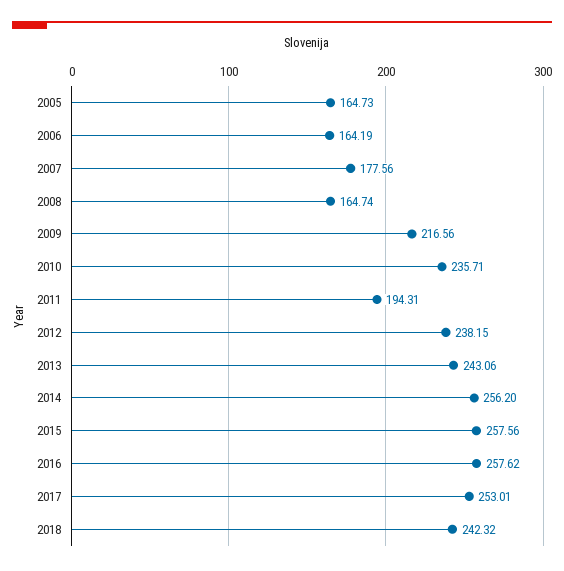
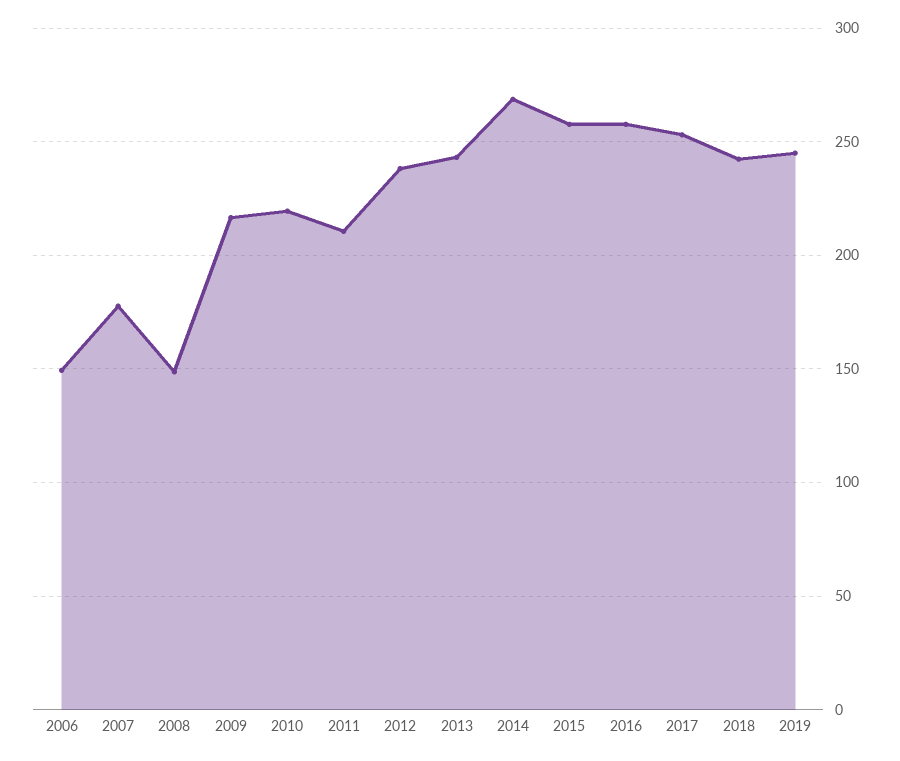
2005: 164.73 -> none
2006: 164.19 -> 150
2008: 164.74 -> 150
2010: 235.71 -> 220
2011: 194.31 -> 210
2014: 256.2 -> 270
2019: none -> 245

